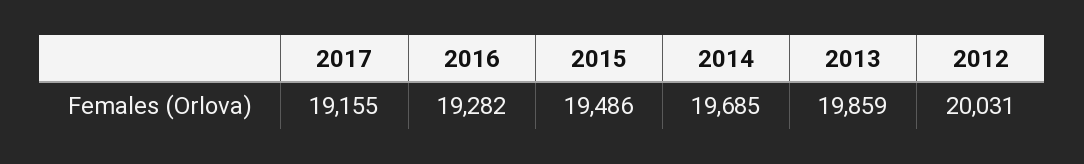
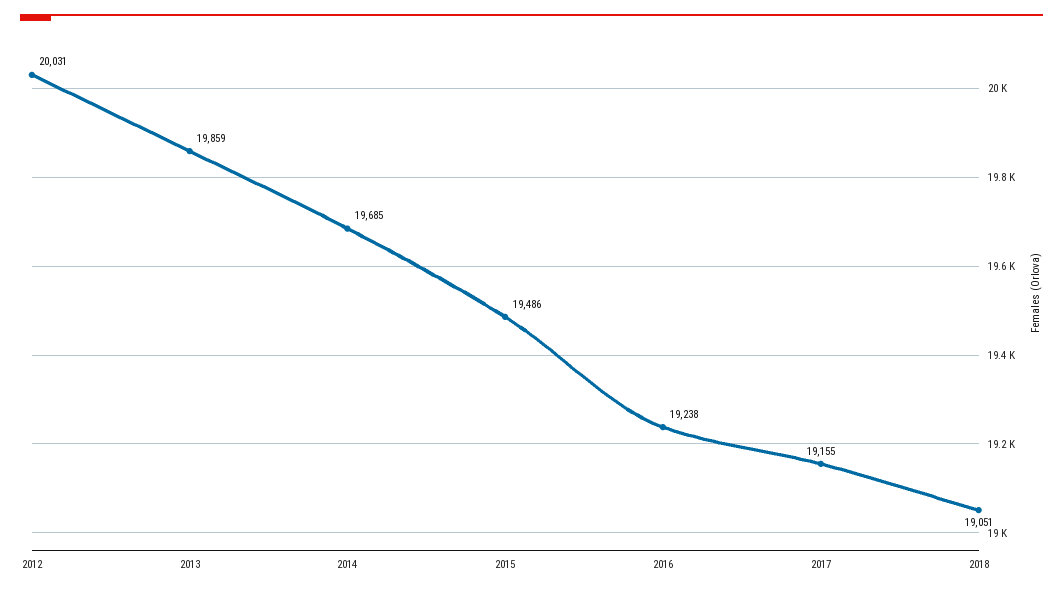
2016: 19282 -> 19238
2018: none -> 19051

